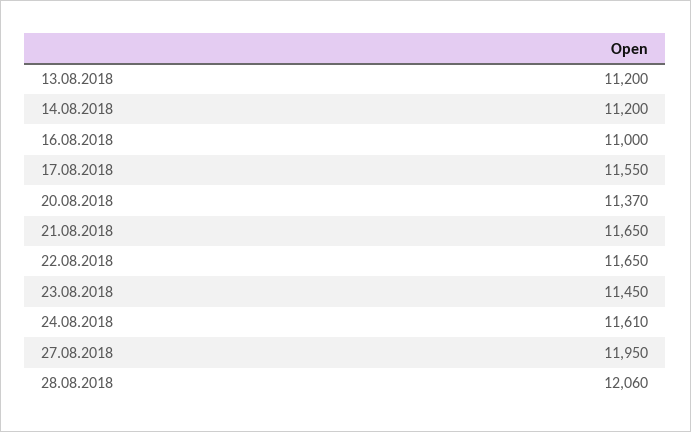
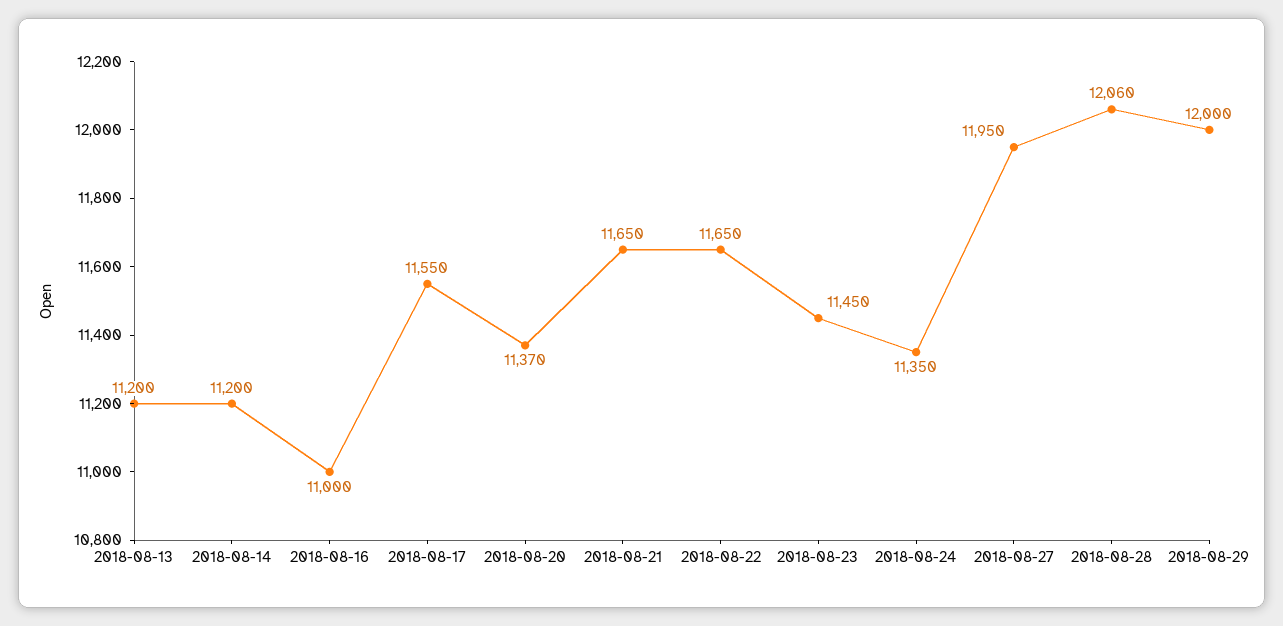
24.08.2018: 11610 -> 11350
2018-08-29: none -> 12000

